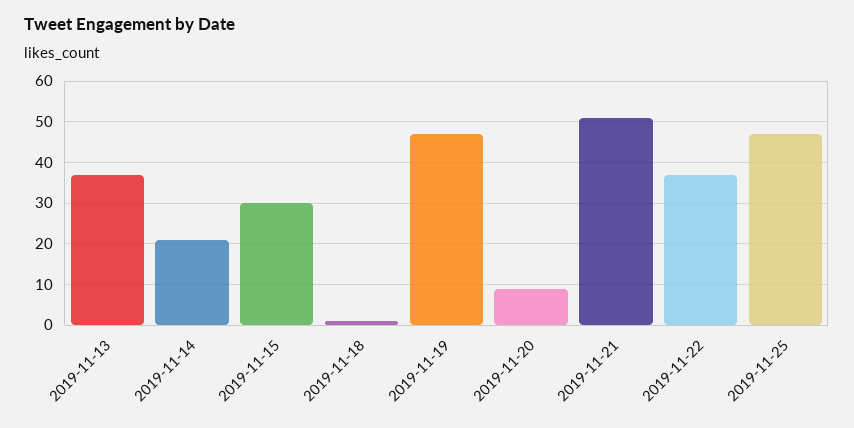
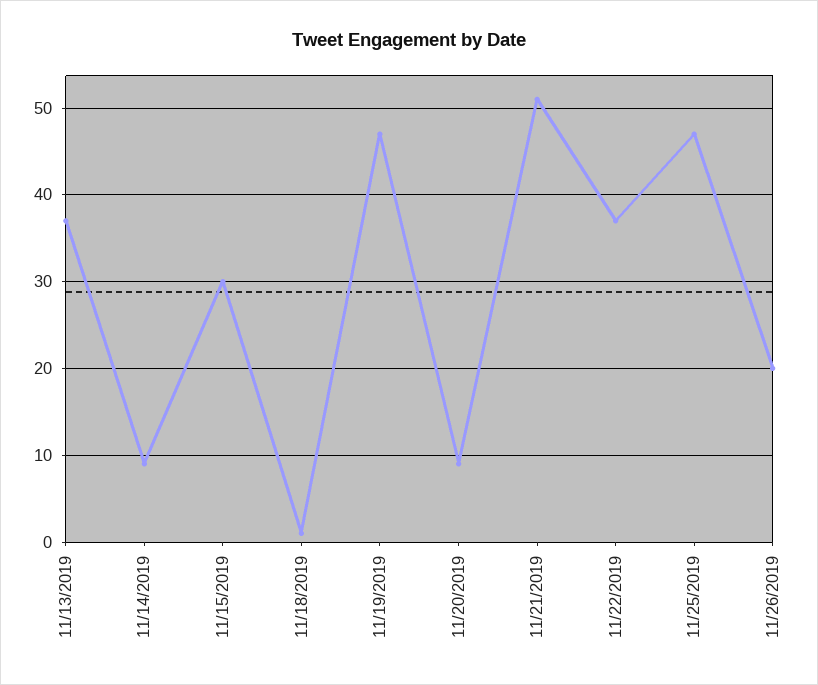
2019-11-14: 20 -> 9
11/26/2019: none -> 20

